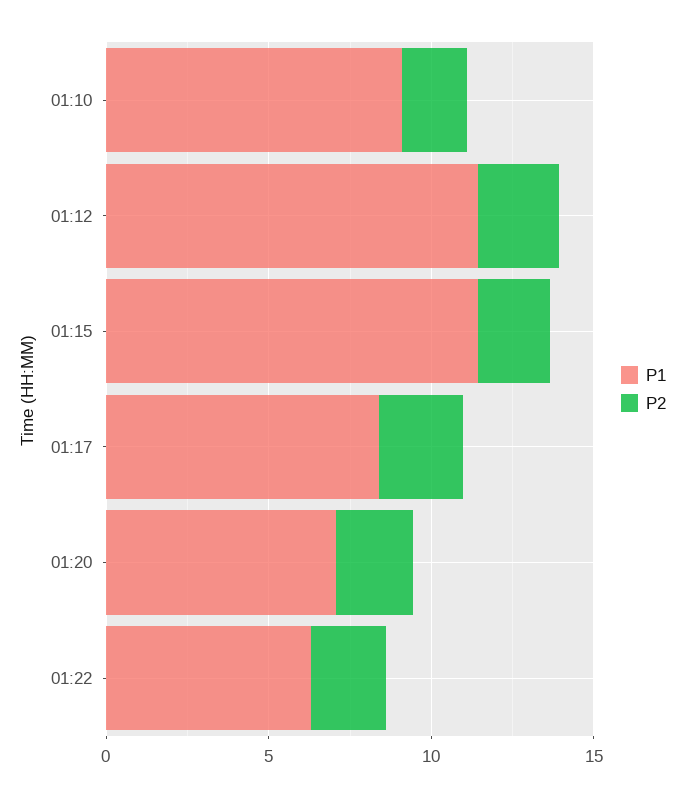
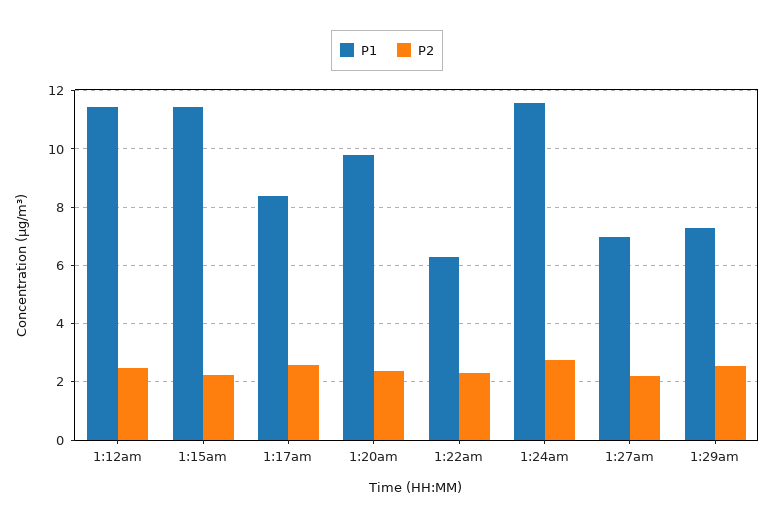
P1, 01:10: 9 -> none
P2, 01:10: 2 -> none
P1, 01:20: 7 -> 9.75
P1, 1:24am: none -> 11.5
P2, 1:24am: none -> 2.75
P1, 1:27am: none -> 7
P2, 1:27am: none -> 2.25
P1, 1:29am: none -> 7.25
P2, 1:29am: none -> 2.5

